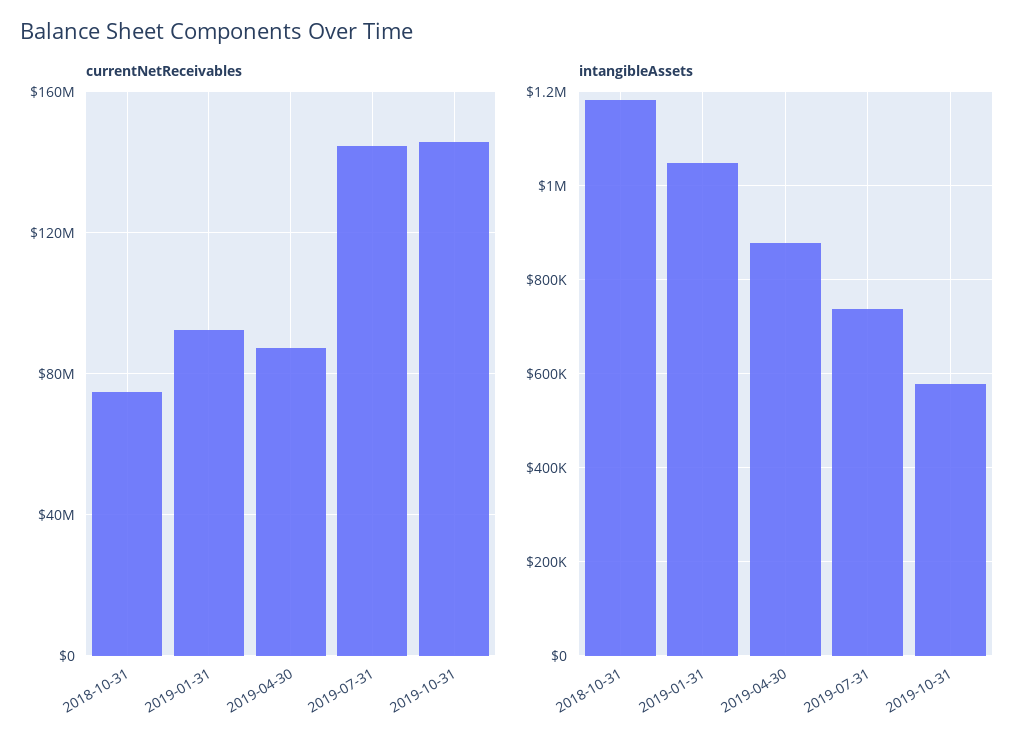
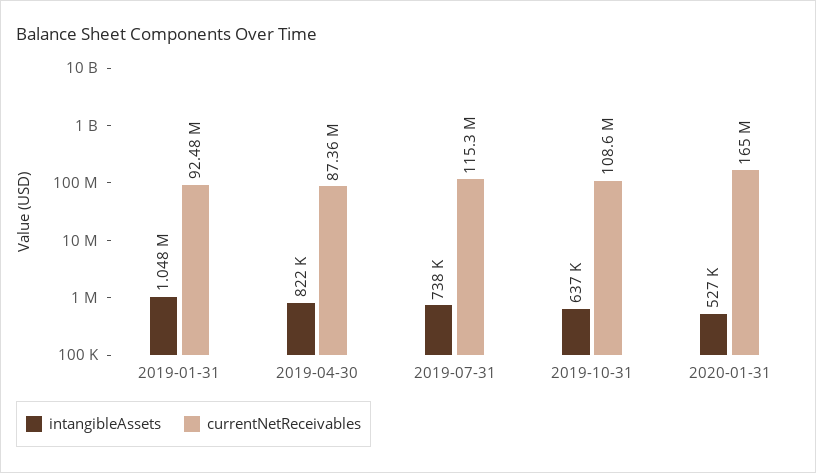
currentNetReceivables, 2018-10-31: 75000000 -> none
currentNetReceivables, 2019-07-31: 145000000 -> 115300000
currentNetReceivables, 2019-10-31: 145000000 -> 108600000
intangibleAssets, 2018-10-31: 1180000 -> none
intangibleAssets, 2019-04-30: 880000 -> 822000
intangibleAssets, 2019-10-31: 580000 -> 637000
intangibleAssets, 2020-01-31: none -> 527000
currentNetReceivables, 2020-01-31: none -> 165000000

